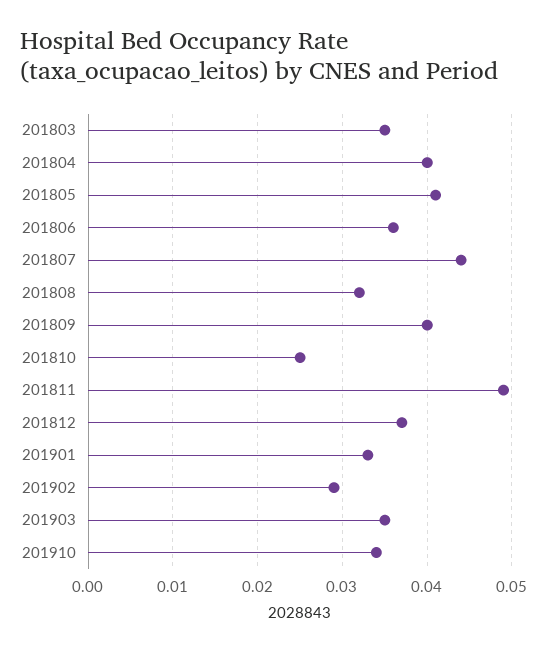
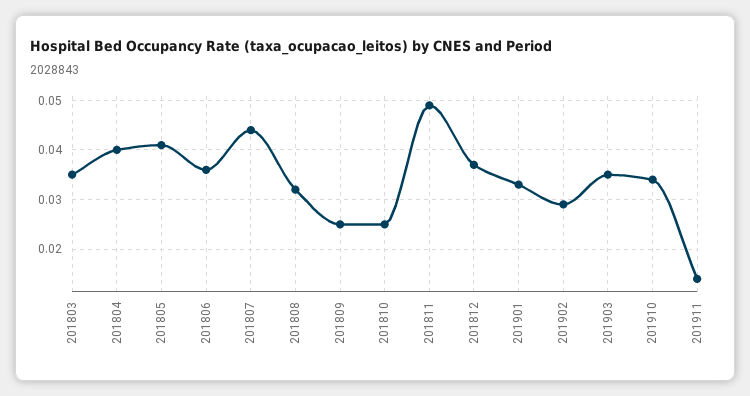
201809: 0.04 -> 0.025
201911: none -> 0.015

